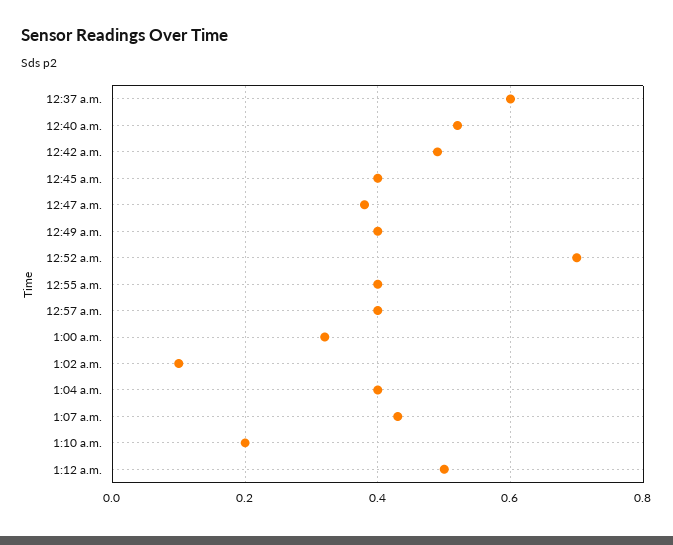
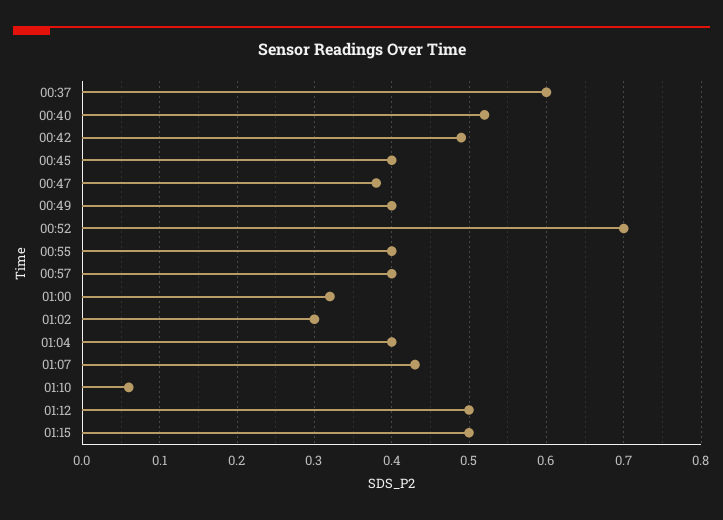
1:02 a.m.: 0.1 -> 0.3
1:10 a.m.: 0.2 -> 0.06
01:15: none -> 0.5

